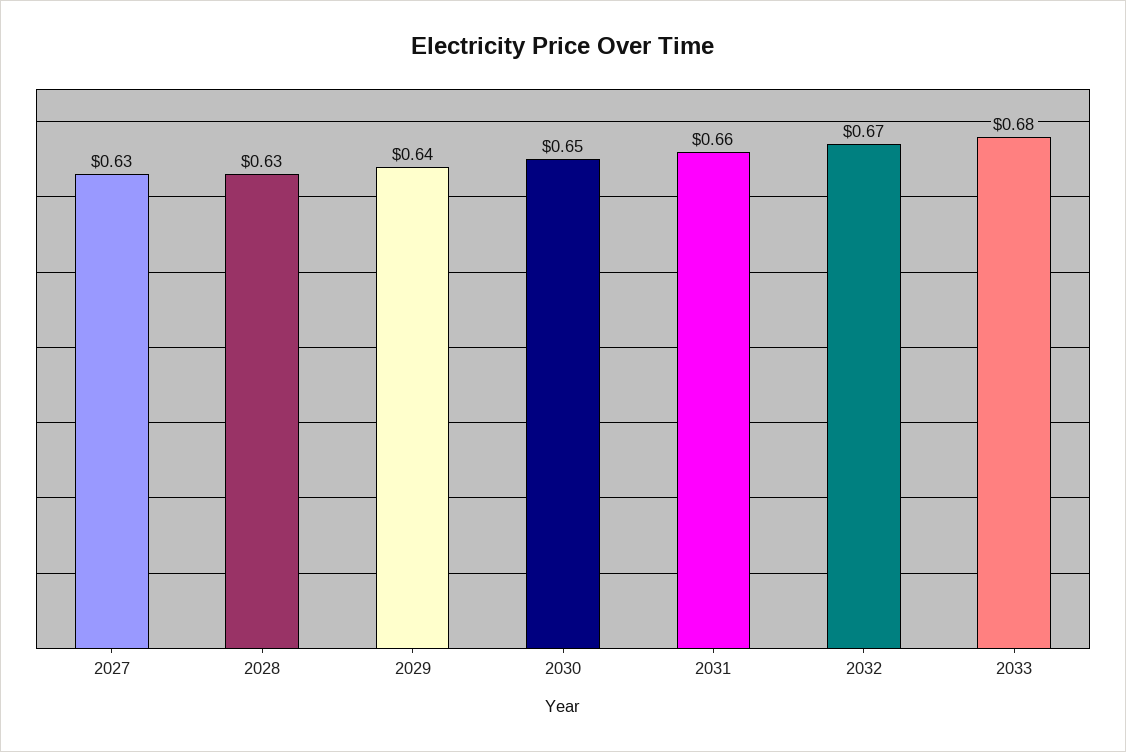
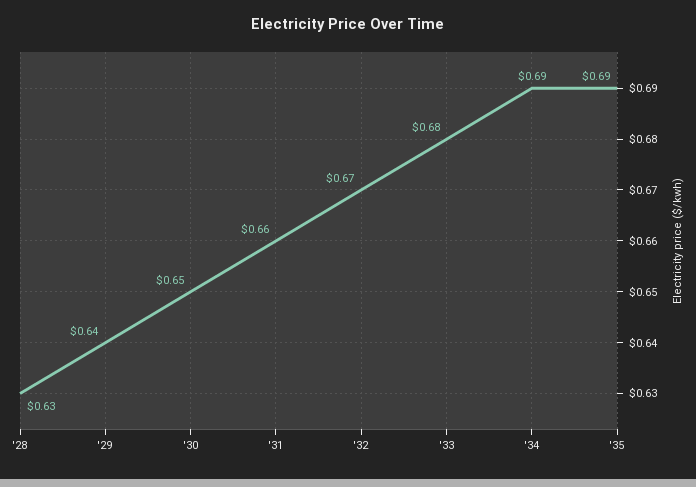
2027: 0.63 -> none
'34: none -> 0.69
'35: none -> 0.69

